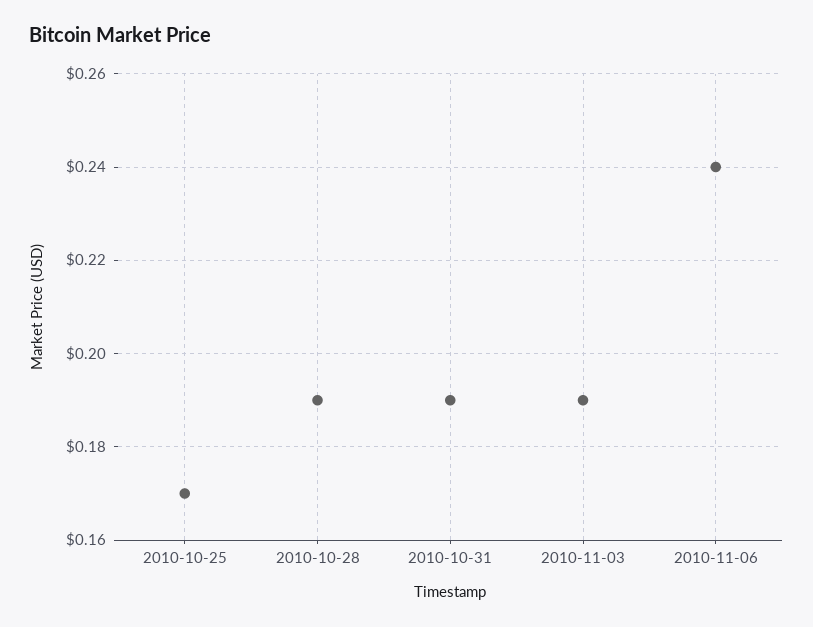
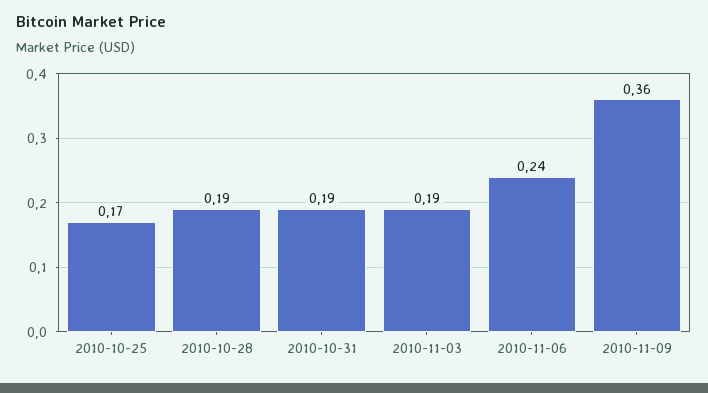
2010-11-09: none -> 0.36

